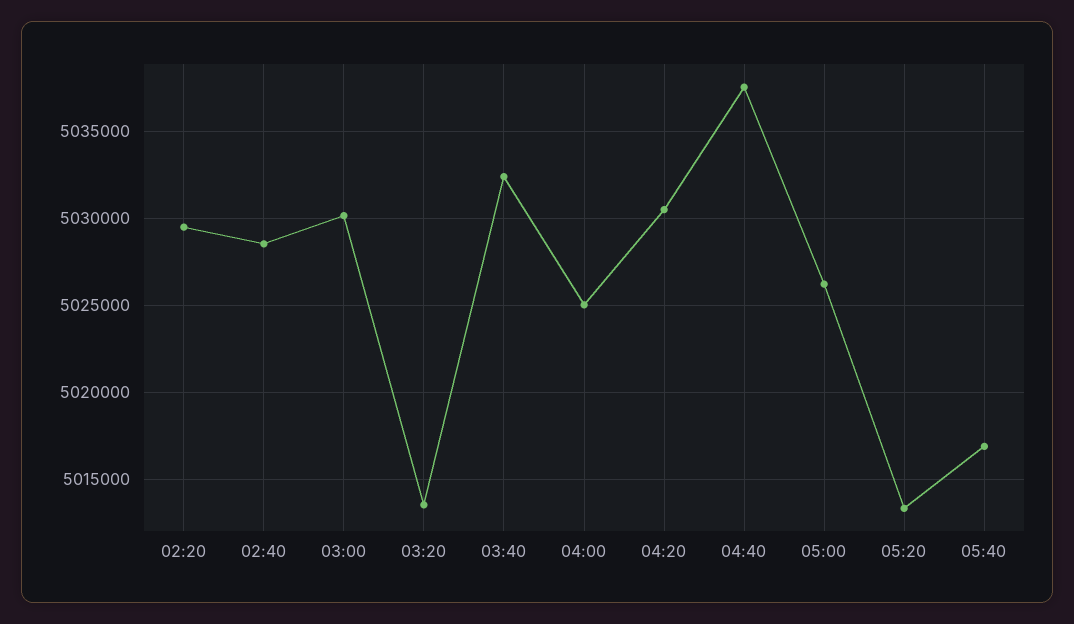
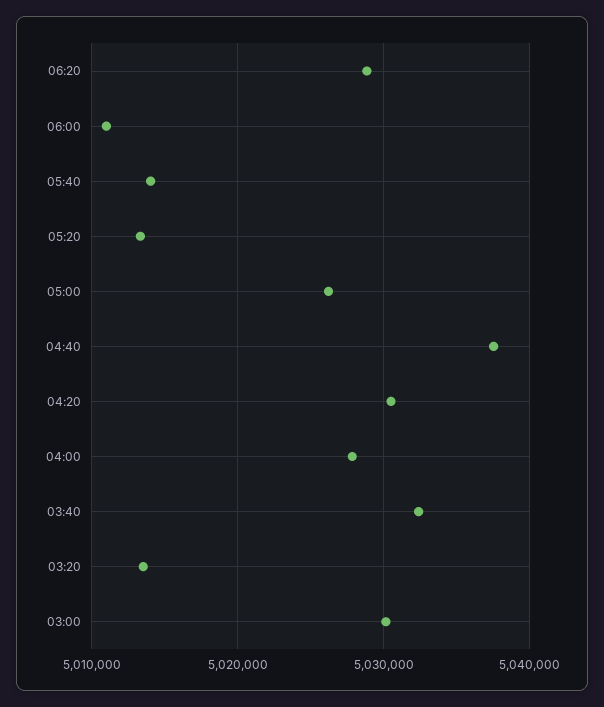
02:20: 5029500 -> none
02:40: 5028500 -> none
04:00: 5025000 -> 5028000
05:40: 5017000 -> 5014000
06:20: none -> 5029000
06:00: none -> 5011000

